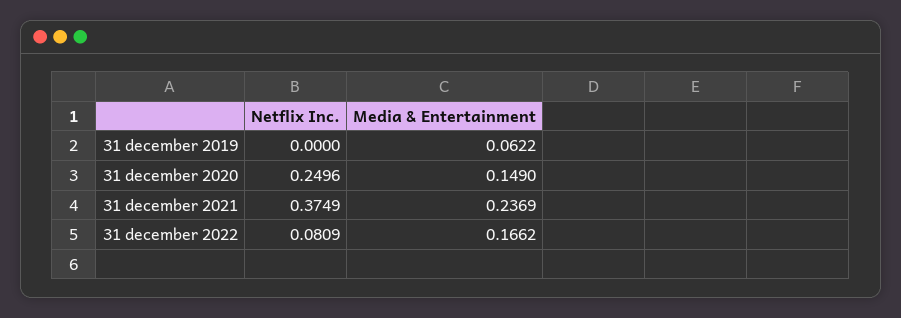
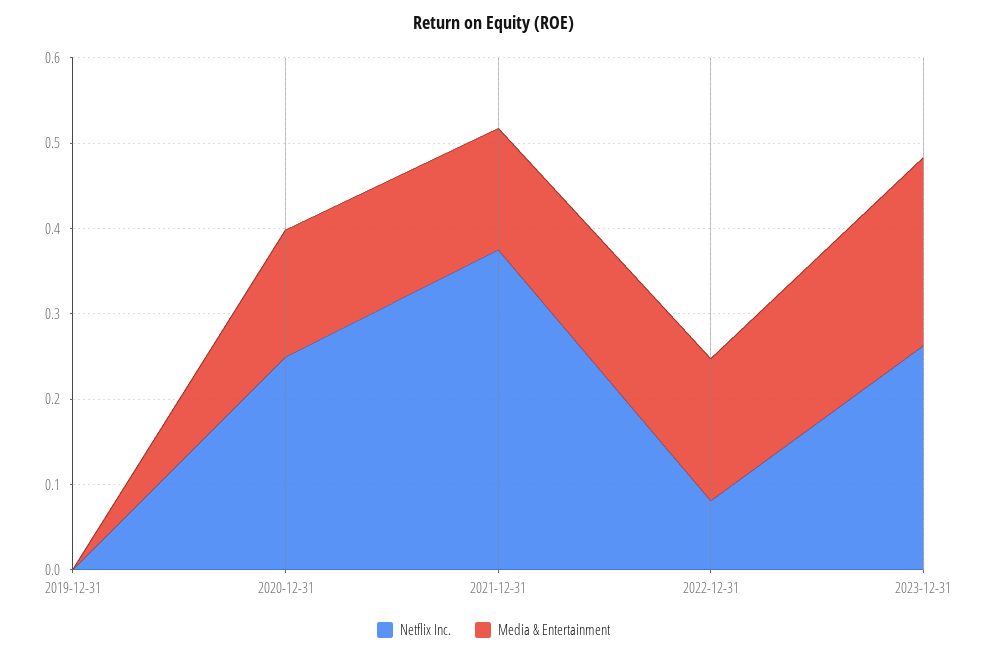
Media & Entertainment, 31 december 2019: 0.0622 -> 0
Media & Entertainment, 31 december 2021: 0.2369 -> 0.14
Netflix Inc., 2023-12-31: none -> 0.26
Media & Entertainment, 2023-12-31: none -> 0.22

